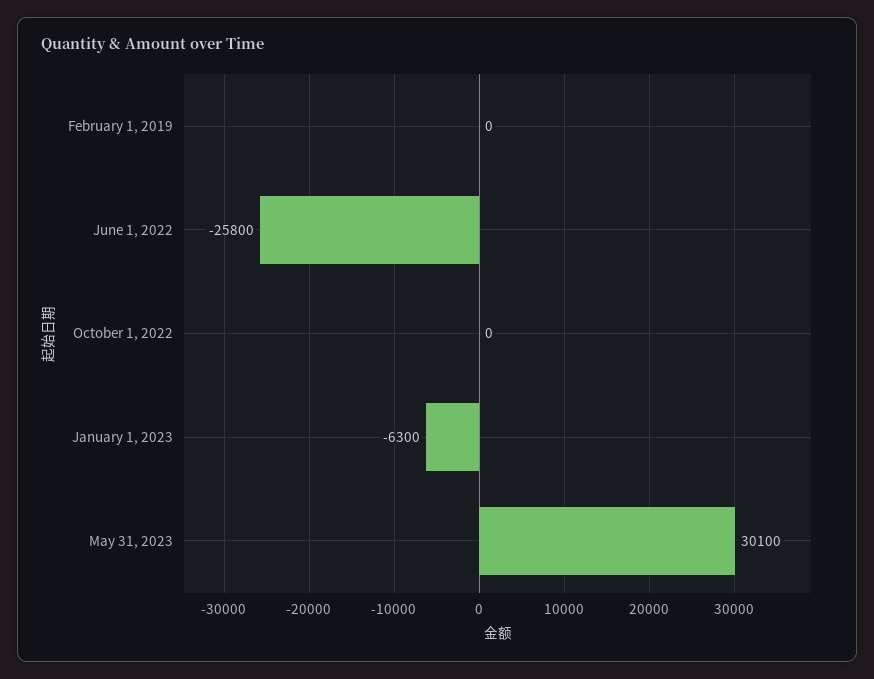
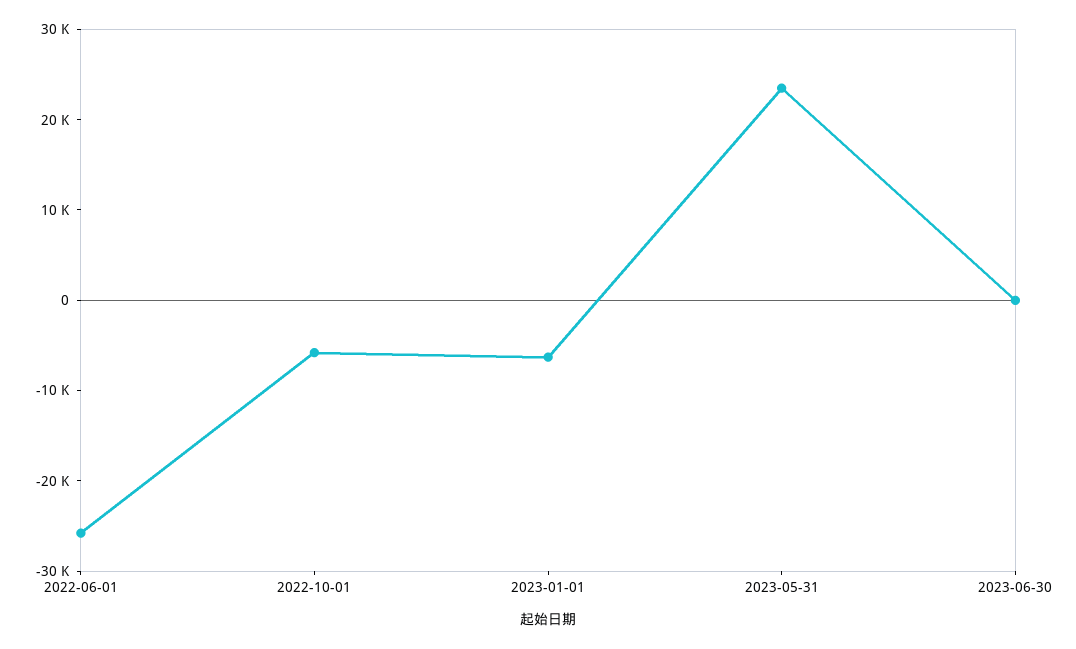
February 1, 2019: 0 -> none
October 1, 2022: 0 -> -6000
May 31, 2023: 30100 -> 24000
2023-06-30: none -> 0

